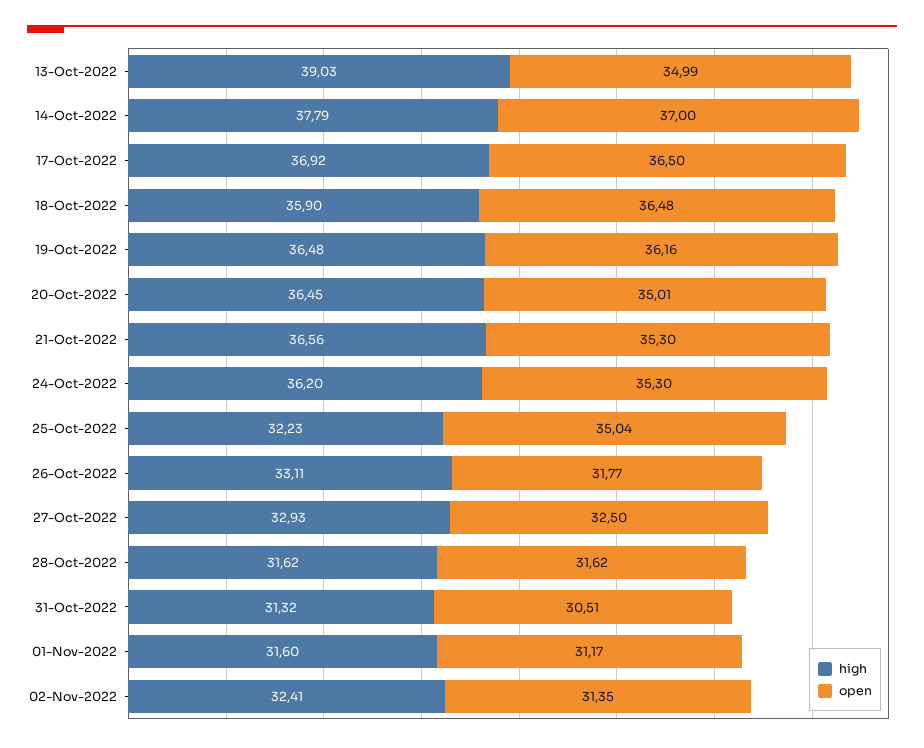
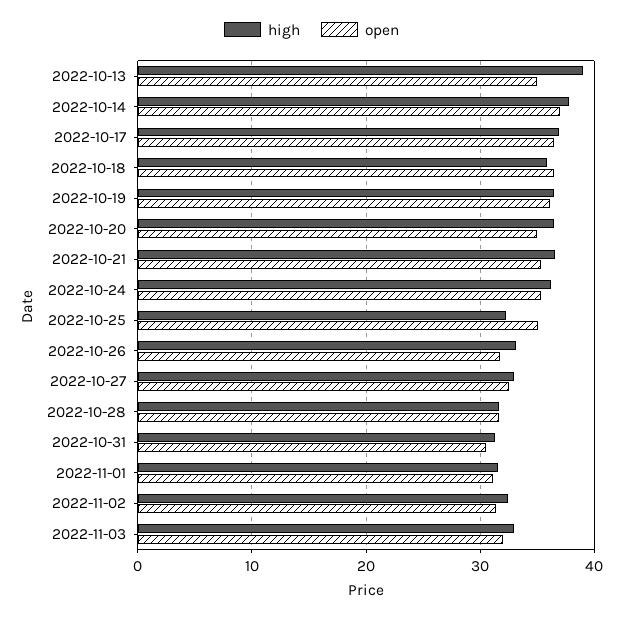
high, 2022-11-03: none -> 33
open, 2022-11-03: none -> 32

